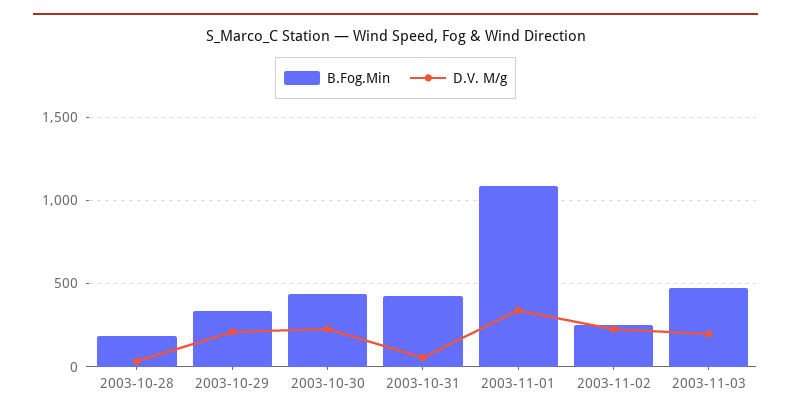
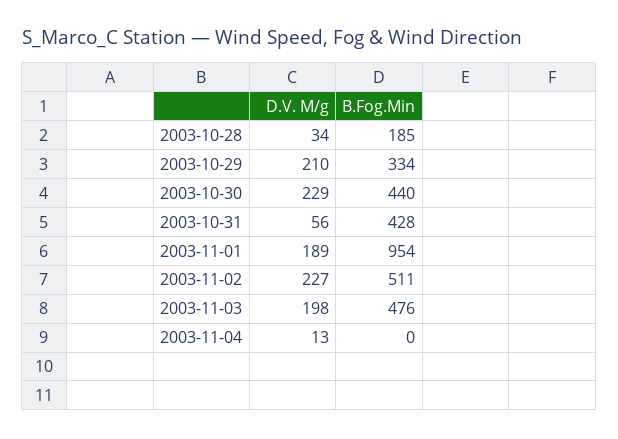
B.Fog.Min, 2003-11-01: 1100 -> 954
D.V. M/g, 2003-11-01: 350 -> 189
B.Fog.Min, 2003-11-02: 250 -> 511
D.V. M/g, 2003-11-04: none -> 13
B.Fog.Min, 2003-11-04: none -> 0

